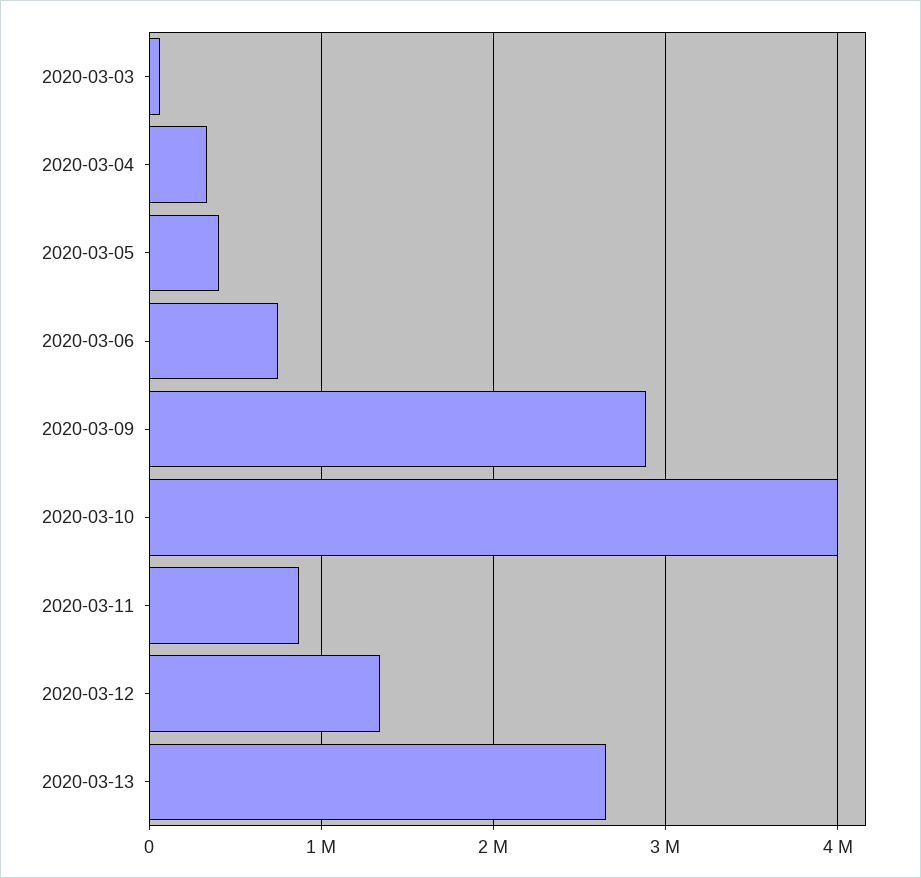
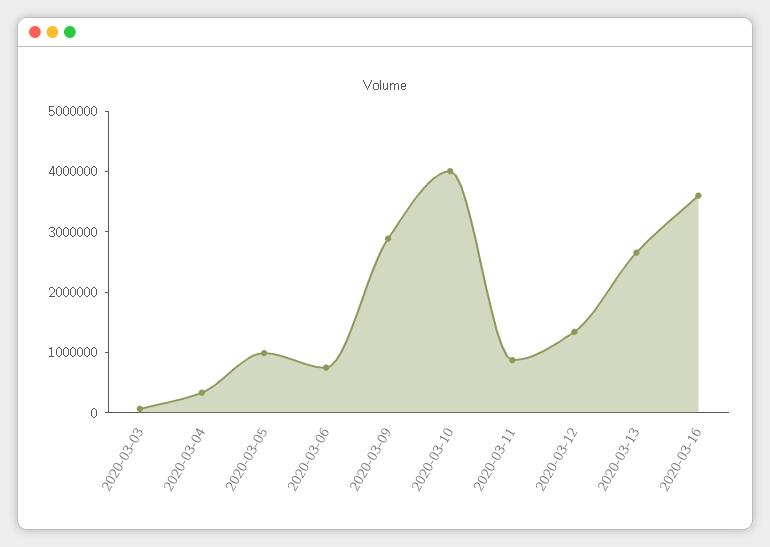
2020-03-05: 400000 -> 1000000
2020-03-16: none -> 3600000

